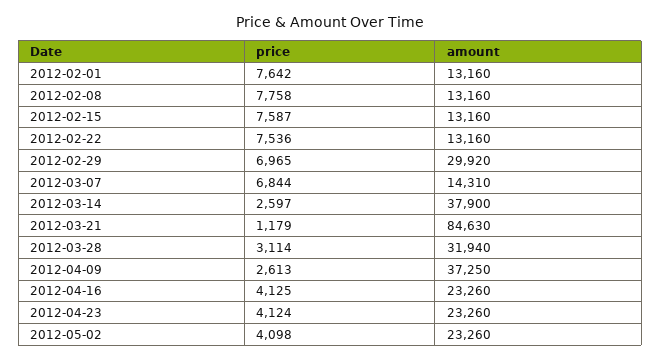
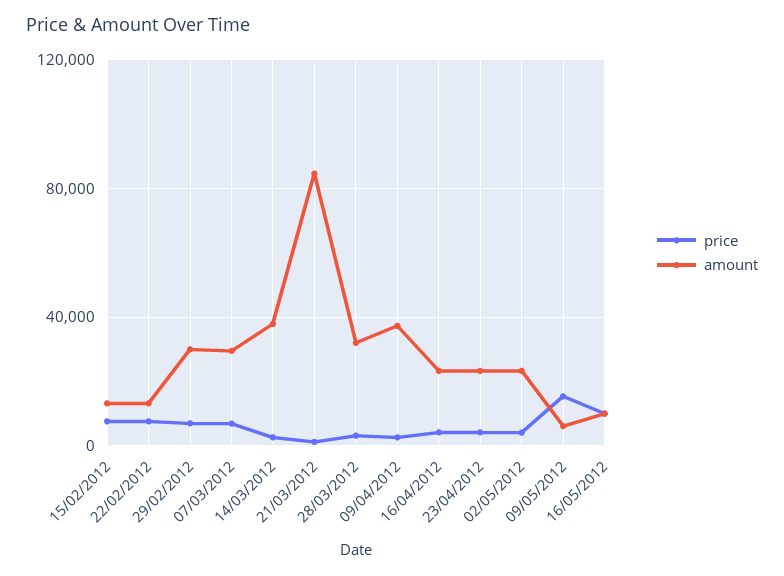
price, 2012-02-01: 7642 -> none
amount, 2012-02-01: 13160 -> none
price, 2012-02-08: 7758 -> none
amount, 2012-02-08: 13160 -> none
amount, 2012-03-07: 14310 -> 30000
price, 09/05/2012: none -> 15000
amount, 09/05/2012: none -> 5000
price, 16/05/2012: none -> 10000
amount, 16/05/2012: none -> 10000

